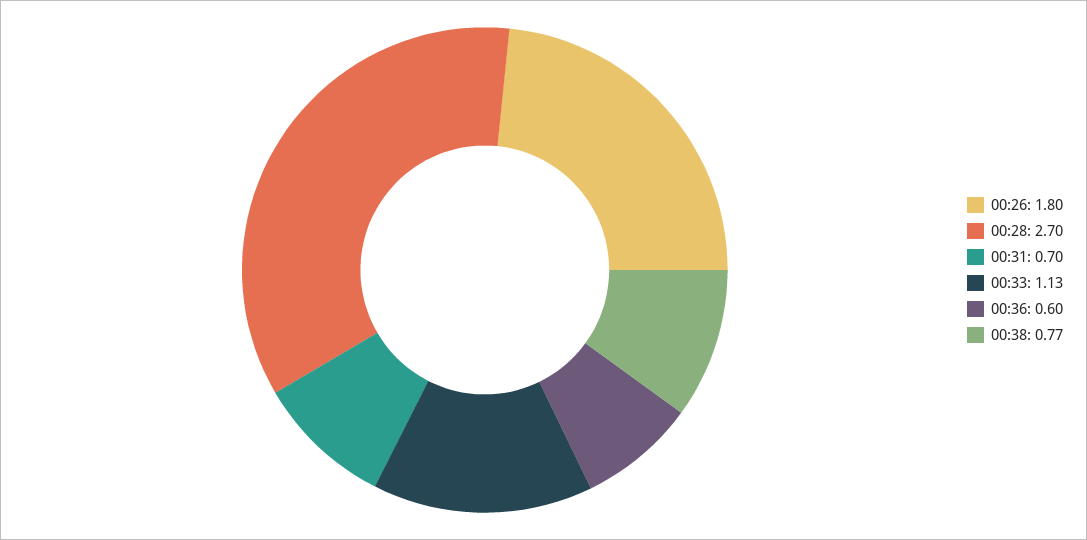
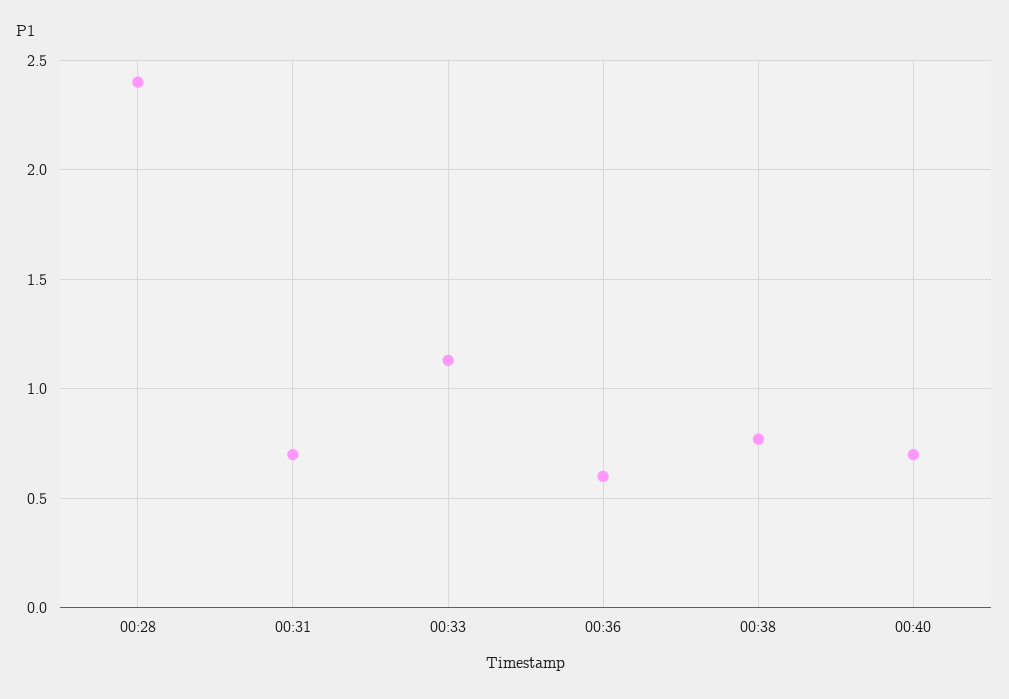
00:26: 1.8 -> none
00:28: 2.7 -> 2.4
00:40: none -> 0.7

